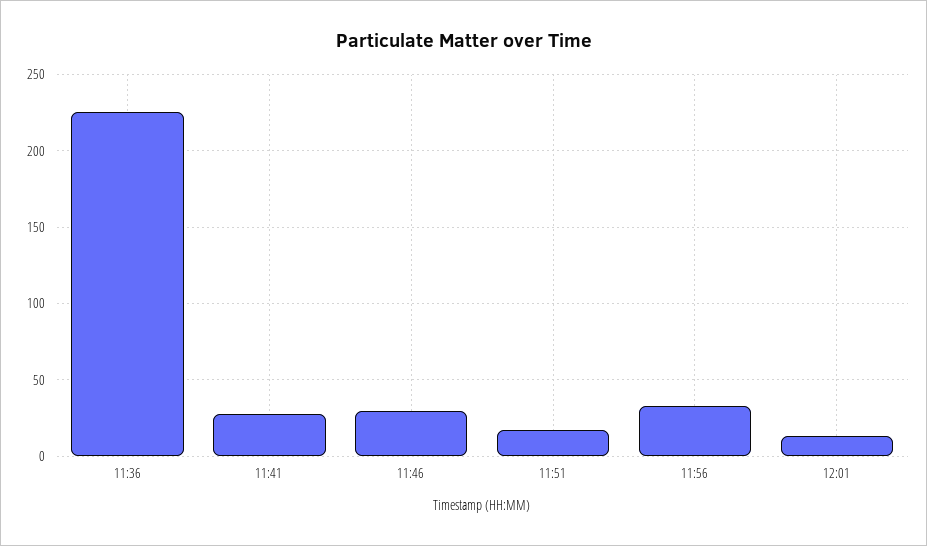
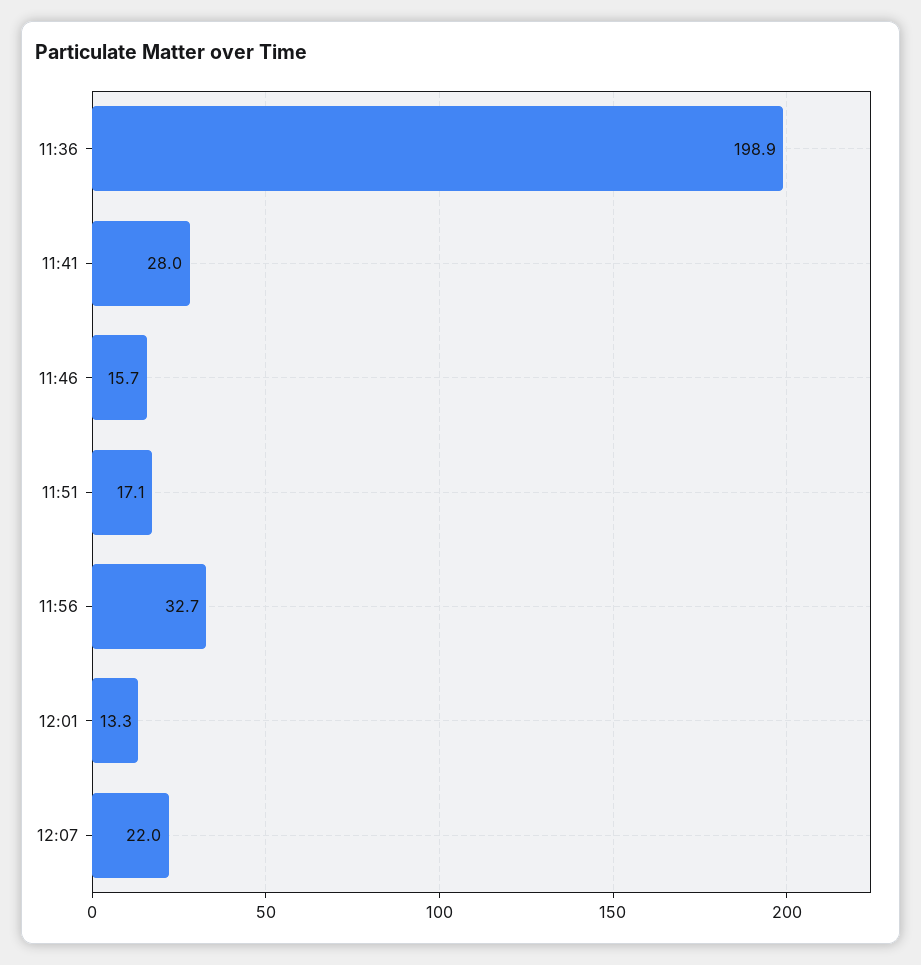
11:36: 225 -> 198.9
11:46: 30 -> 15.7
12:07: none -> 22

